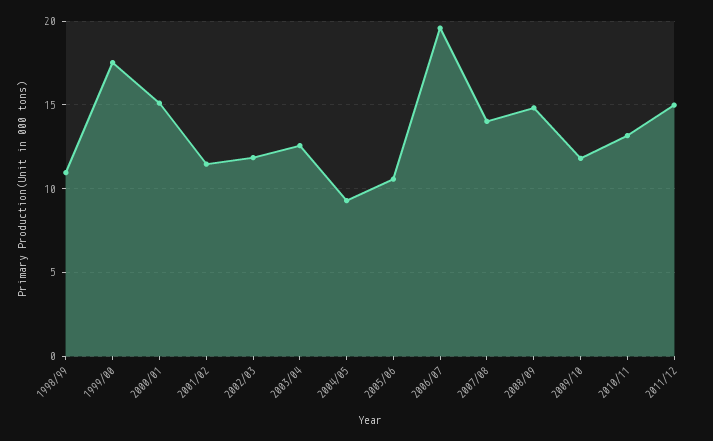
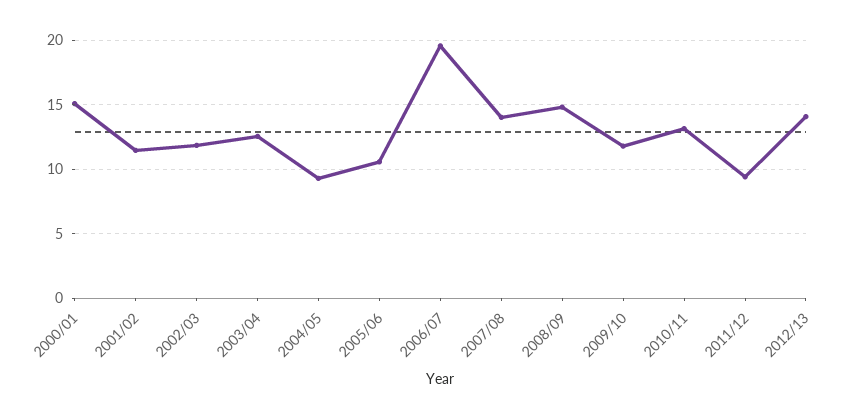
1998/99: 11 -> none
1999/00: 17.5 -> none
2011/12: 15 -> 9.5
2012/13: none -> 14

